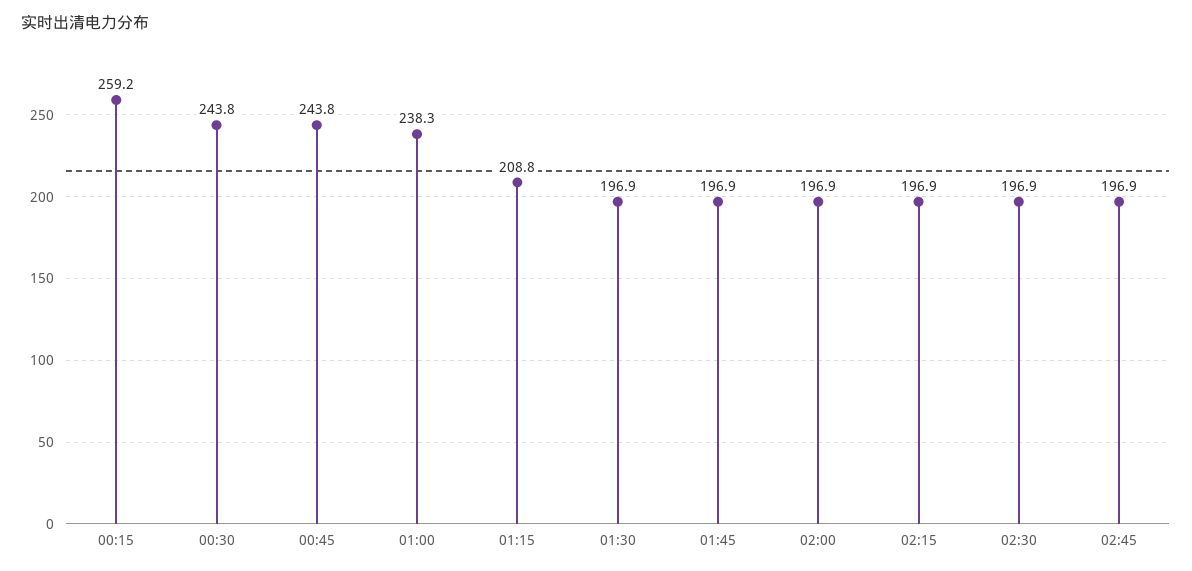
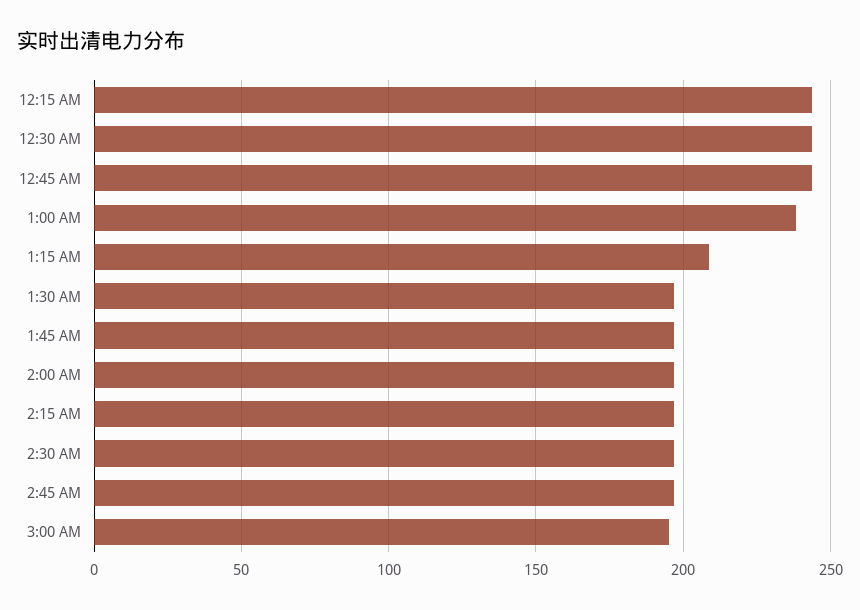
00:15: 259.2 -> 245
3:00 AM: none -> 195

